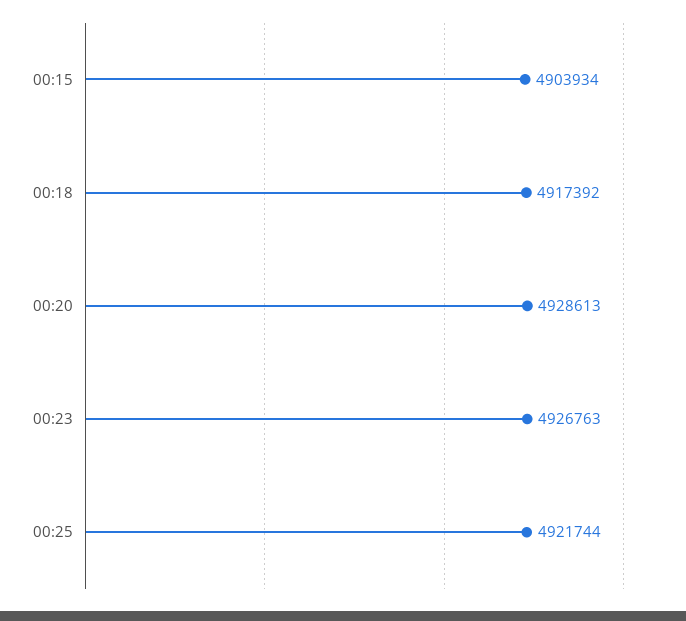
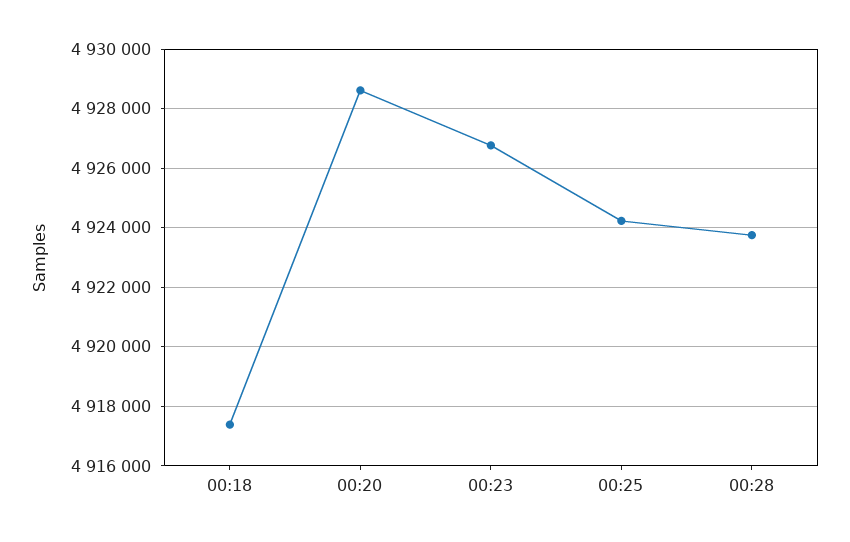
00:15: 4903934 -> none
00:25: 4921744 -> 4924250
00:28: none -> 4923750

